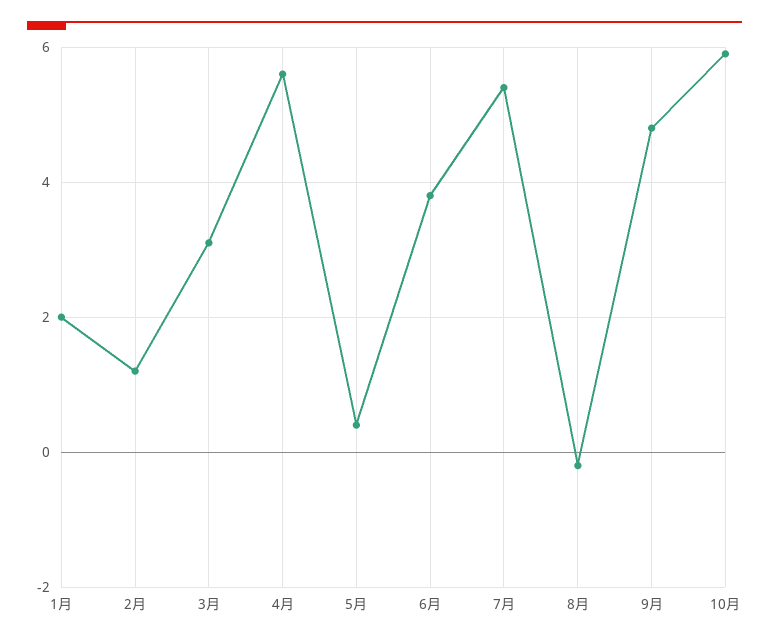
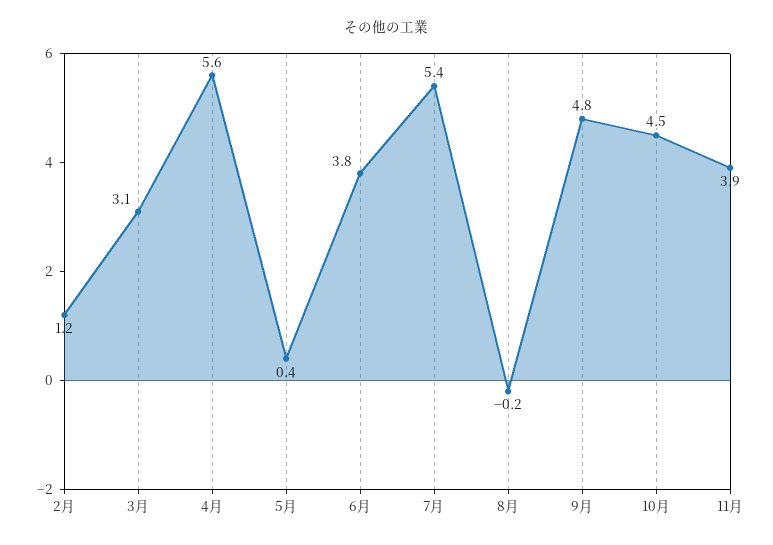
1月: 2 -> none
10月: 6 -> 4.5
11月: none -> 3.9

